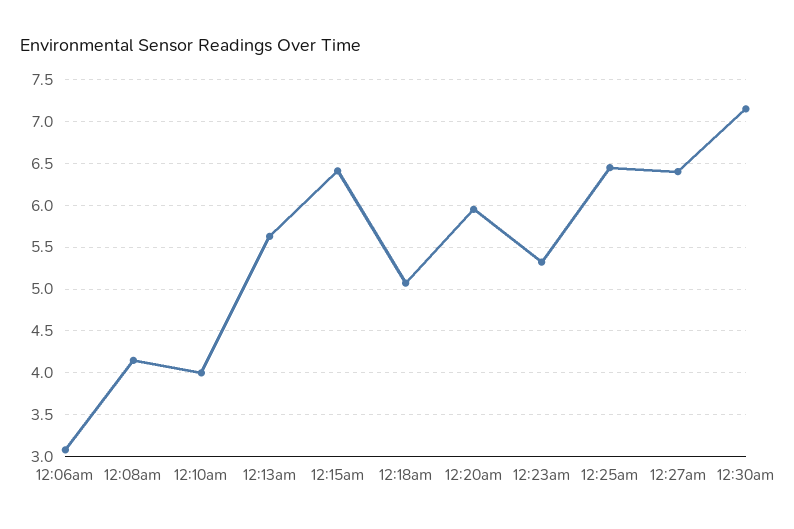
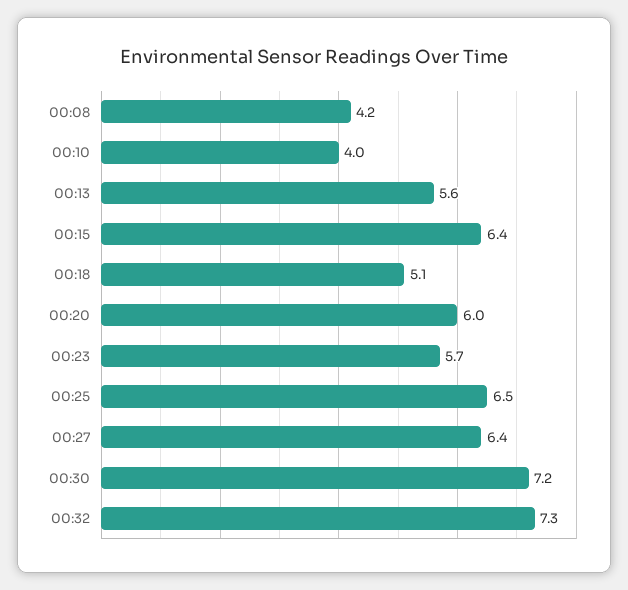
12:06am: 3.1 -> none
12:23am: 5.3 -> 5.7
00:32: none -> 7.3

